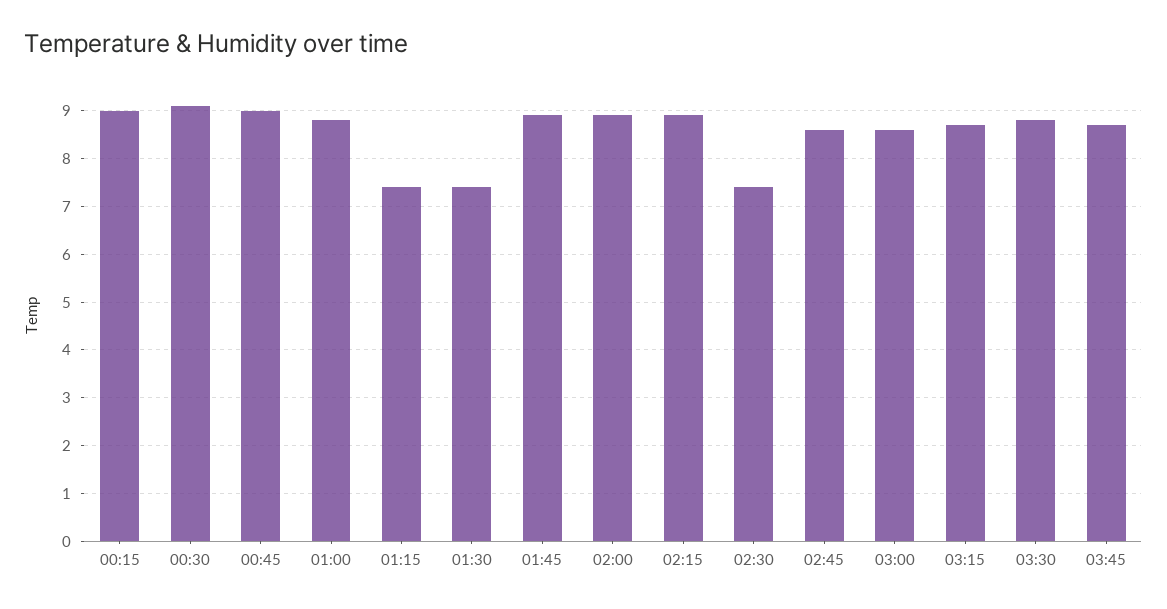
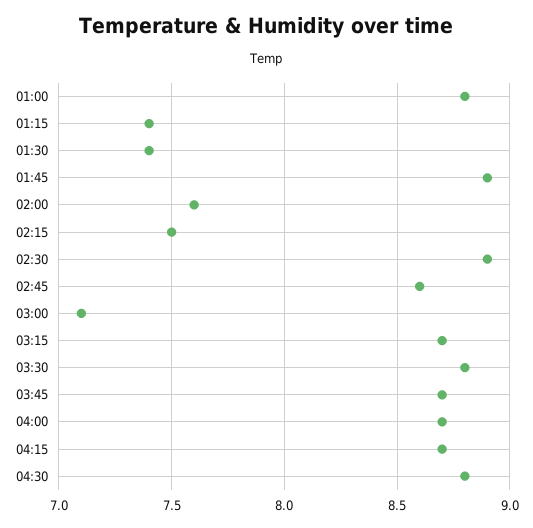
00:15: 9 -> none
00:30: 9 -> none
00:45: 9 -> none
02:00: 9 -> 7.6
02:15: 9 -> 7.5
02:30: 7.5 -> 8.9
03:00: 8.5 -> 7.1
04:00: none -> 8.7
04:15: none -> 8.7
04:30: none -> 8.8

